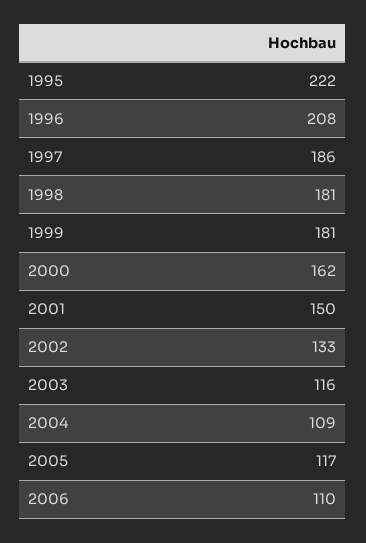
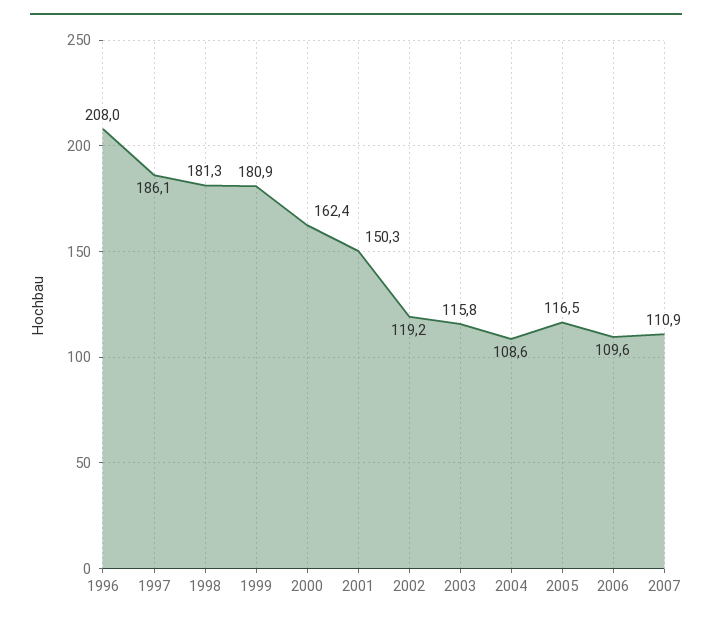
1995: 222 -> none
2002: 133 -> 119.2
2007: none -> 110.9

